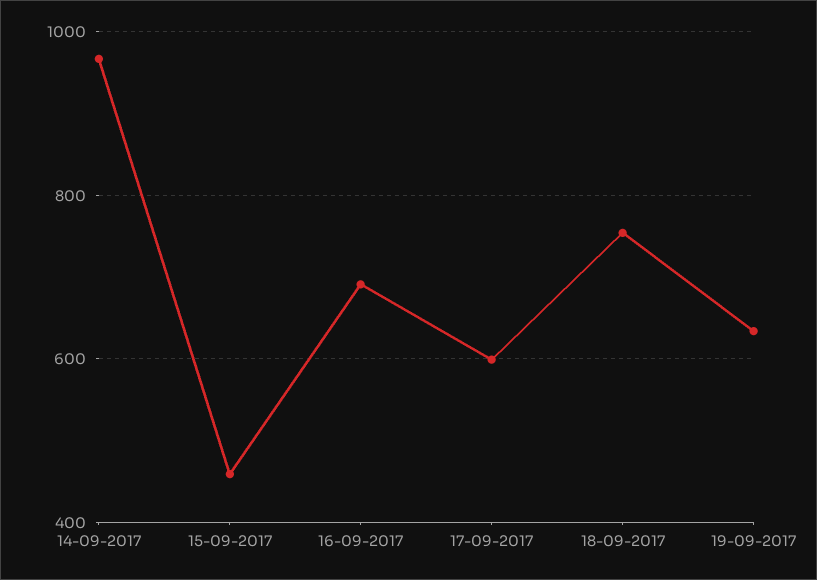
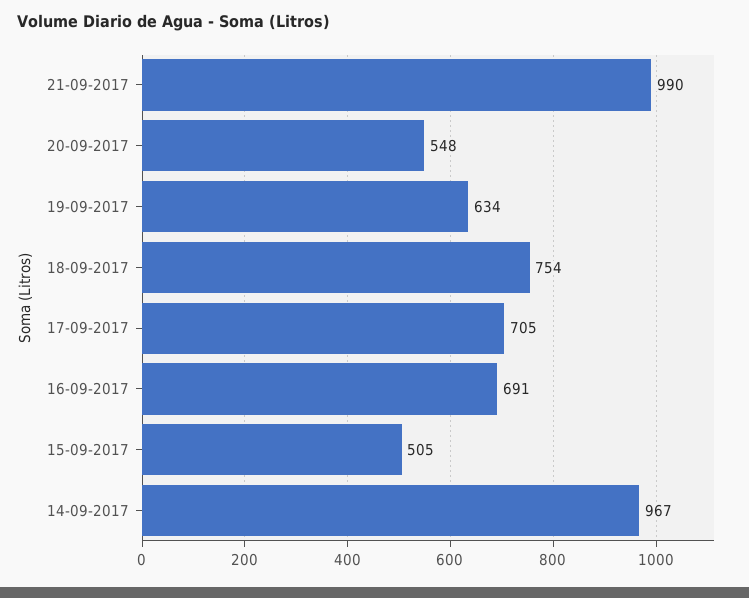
15-09-2017: 460 -> 505
17-09-2017: 600 -> 705
21-09-2017: none -> 990
20-09-2017: none -> 548

